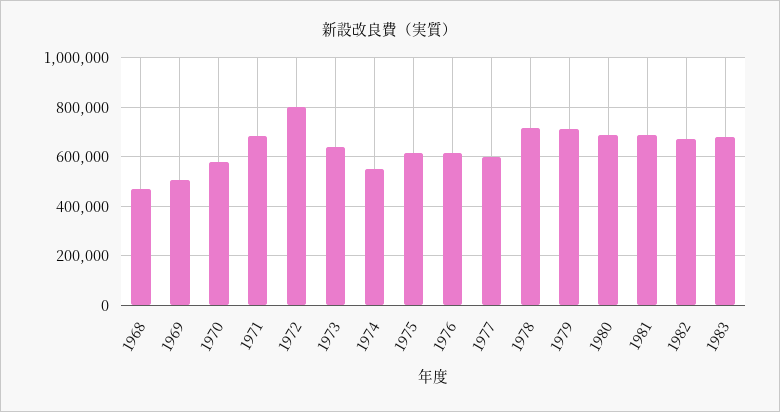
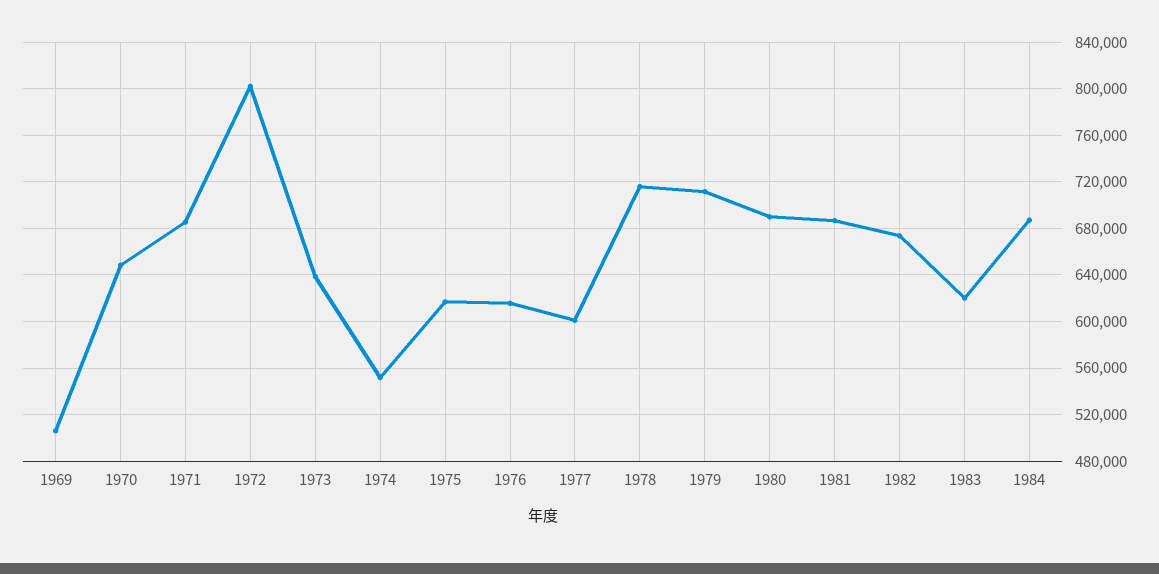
1968: 475000 -> none
1970: 575000 -> 650000
1983: 675000 -> 620000
1984: none -> 690000

